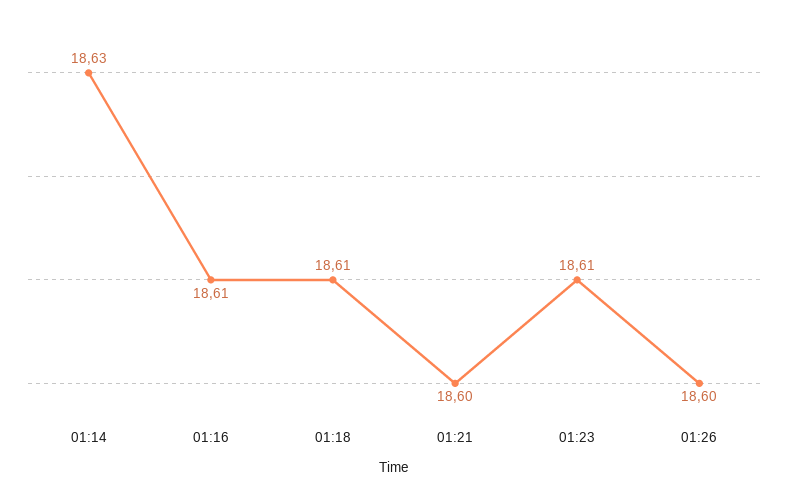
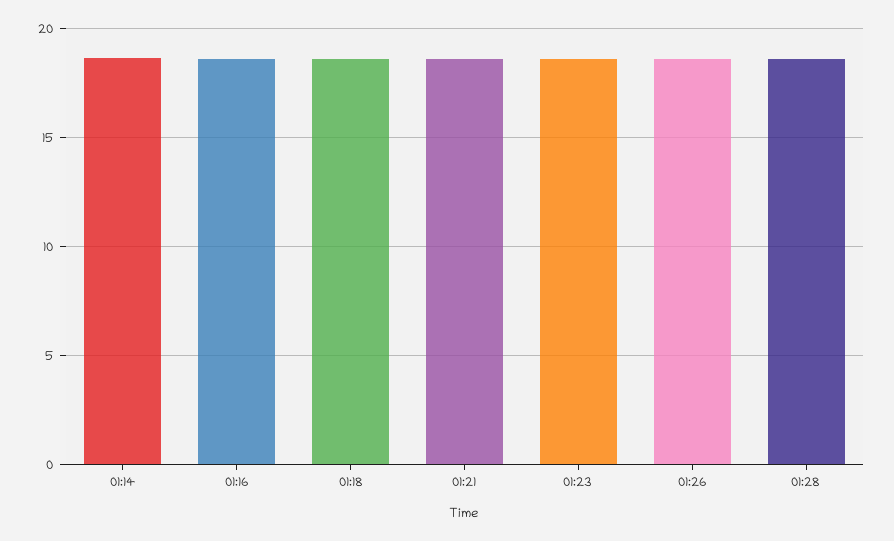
01:28: none -> 18.5

